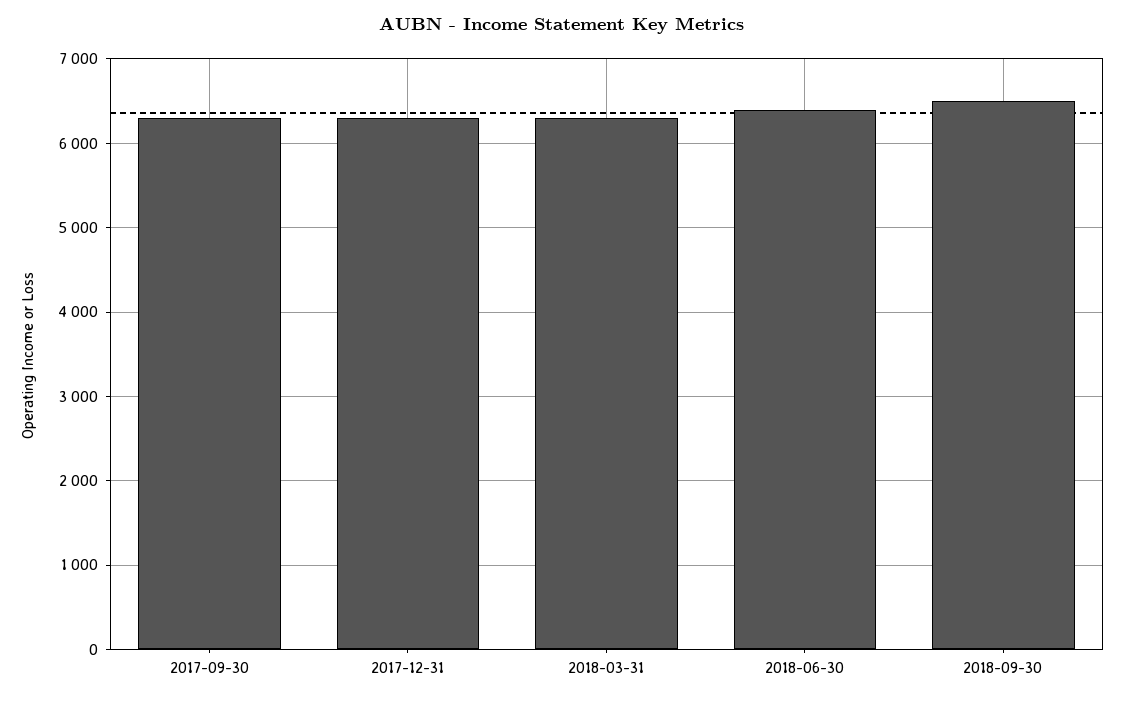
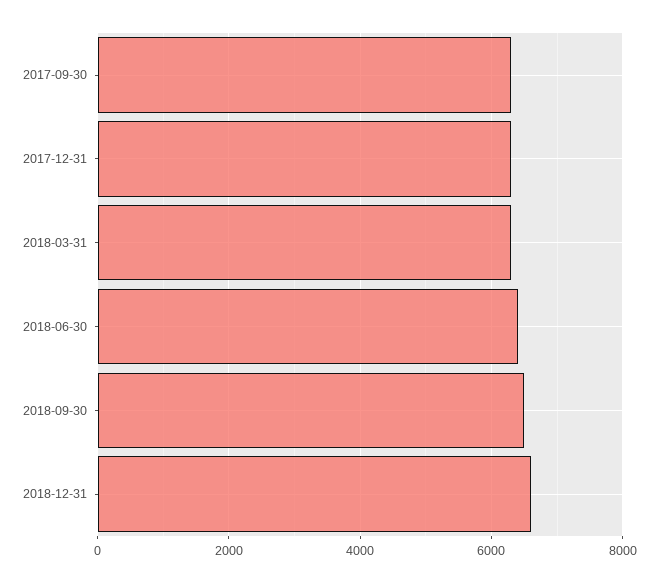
2018-12-31: none -> 6600

